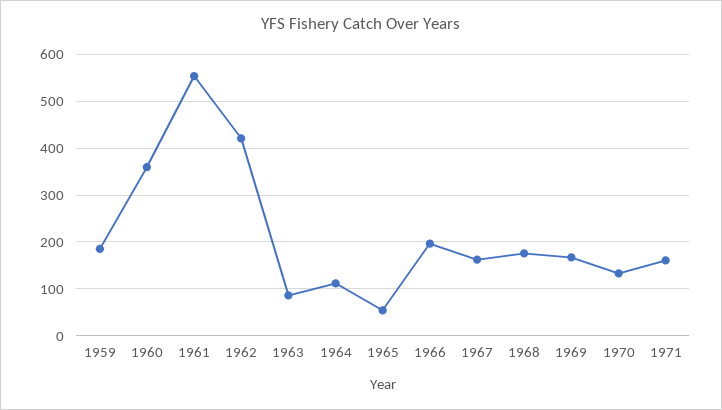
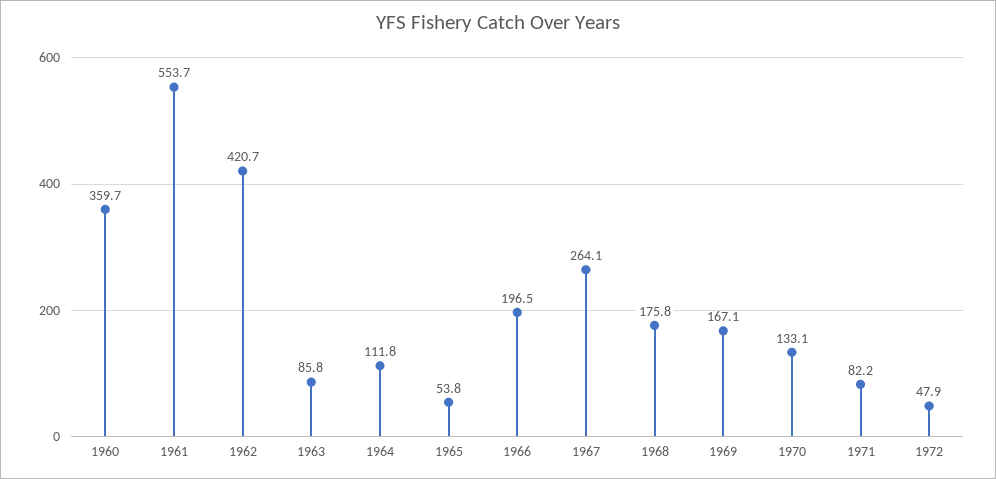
1959: 180 -> none
1967: 160 -> 264.1
1971: 160 -> 82.2
1972: none -> 47.9

